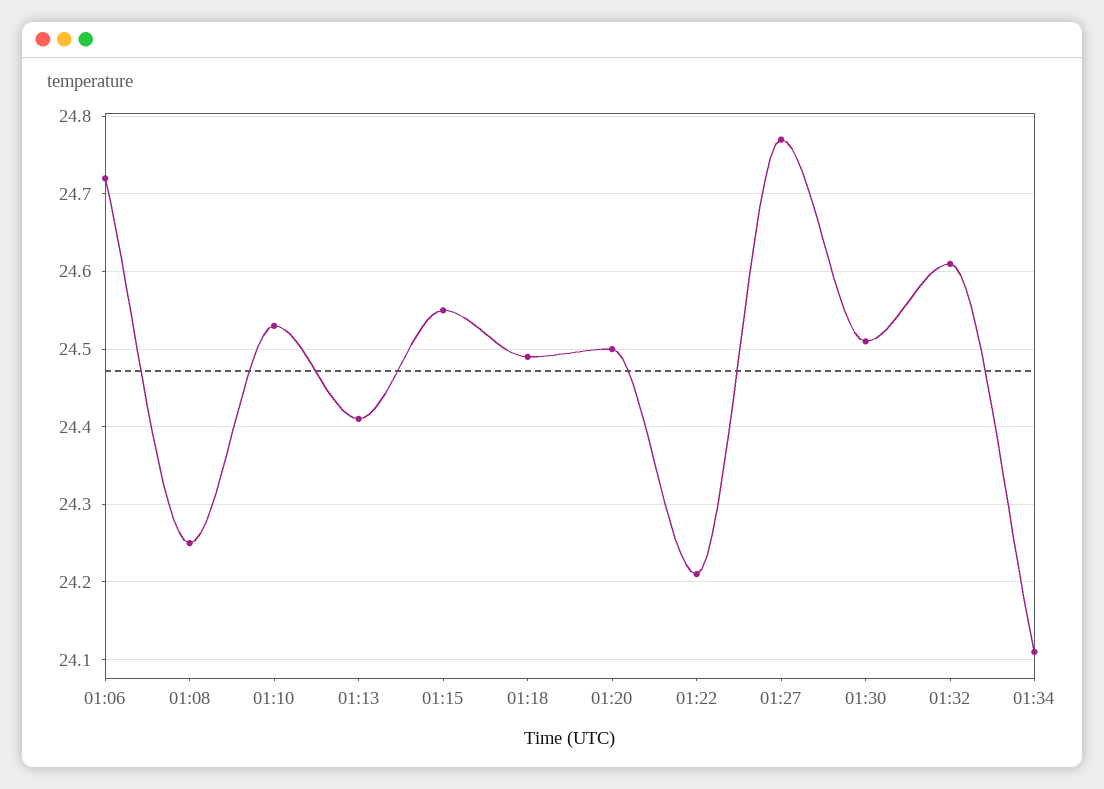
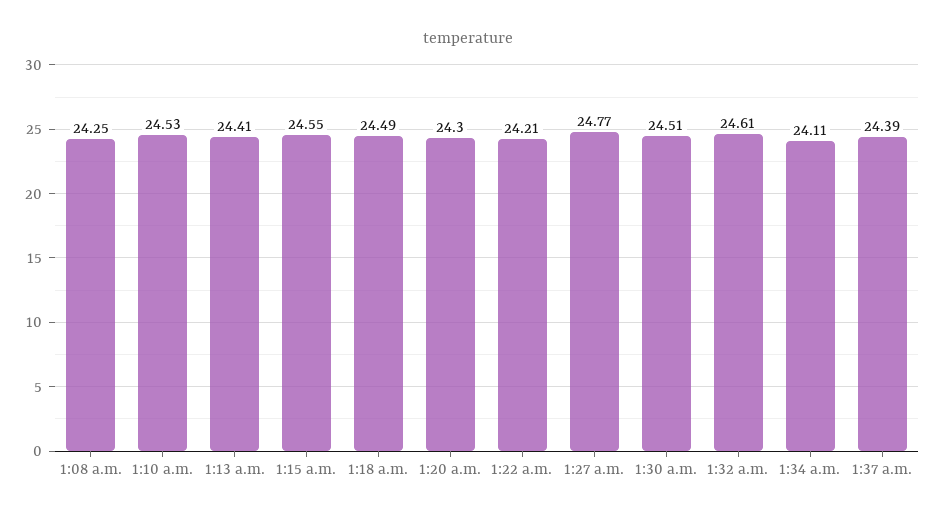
01:06: 24.72 -> none
01:20: 24.5 -> 24.3
1:37 a.m.: none -> 24.39

